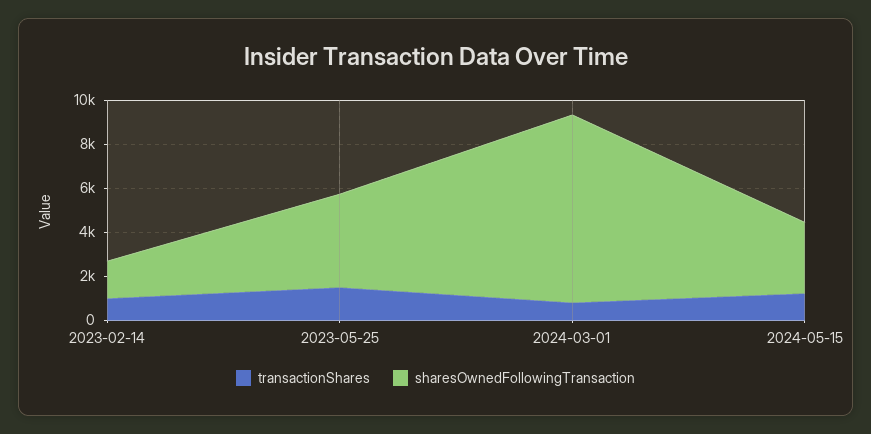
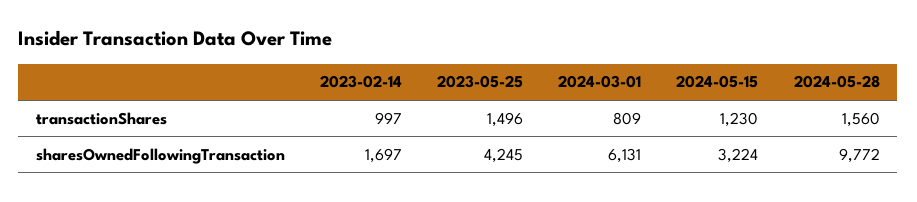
sharesOwnedFollowingTransaction, 2024-03-01: 8500 -> 6131
transactionShares, 2024-05-28: none -> 1560
sharesOwnedFollowingTransaction, 2024-05-28: none -> 9772

